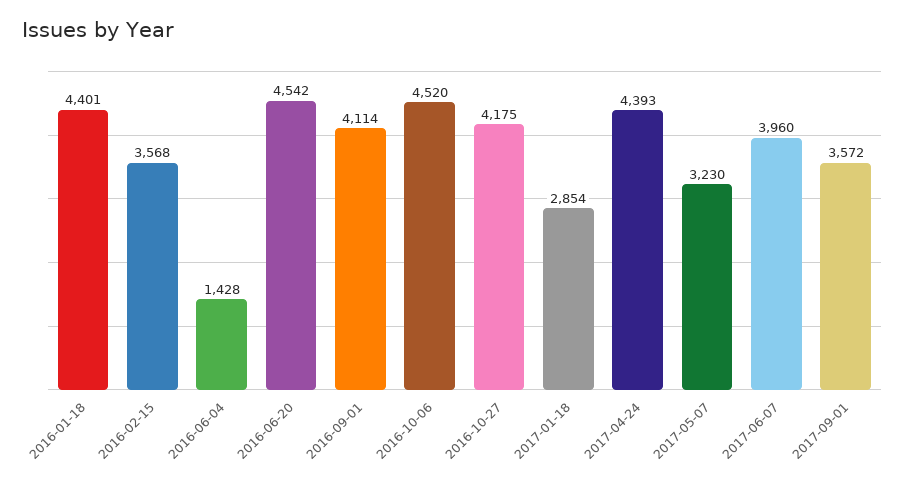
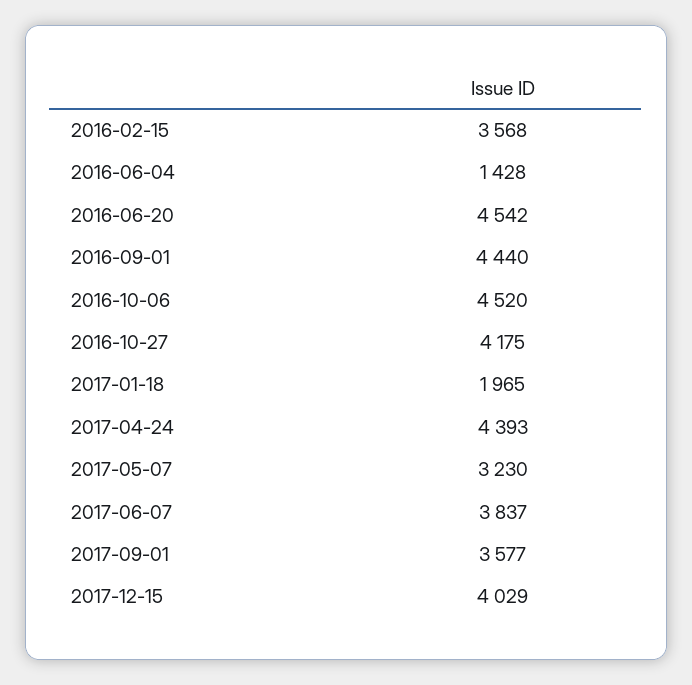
2016-01-18: 4401 -> none
2016-09-01: 4114 -> 4440
2017-01-18: 2854 -> 1965
2017-06-07: 3960 -> 3837
2017-09-01: 3572 -> 3577
2017-12-15: none -> 4029

